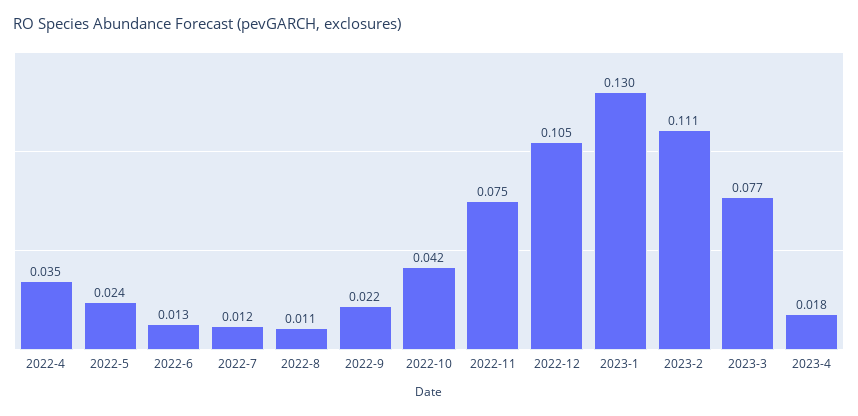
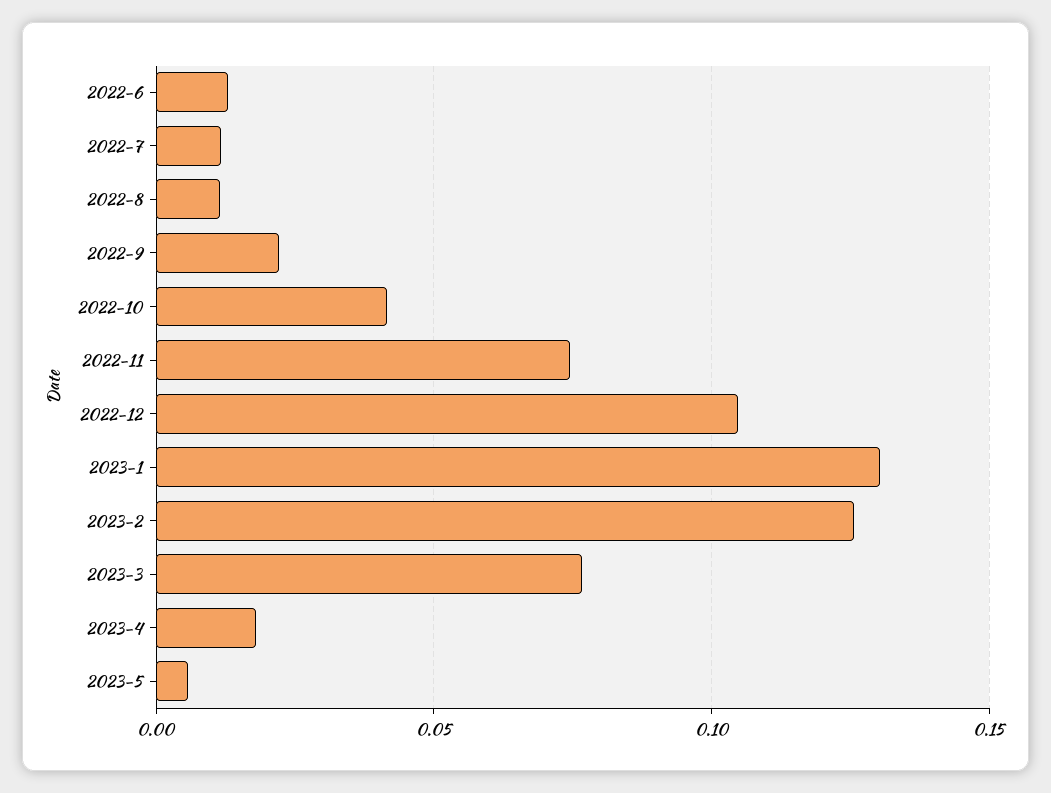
2022-4: 0.035 -> none
2022-5: 0.024 -> none
2023-2: 0.111 -> 0.125
2023-5: none -> 0.005

